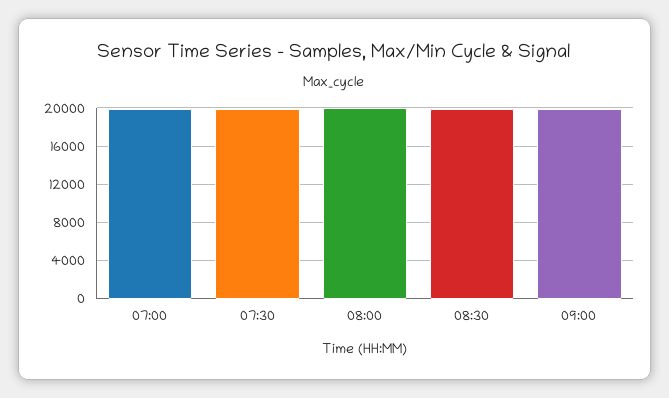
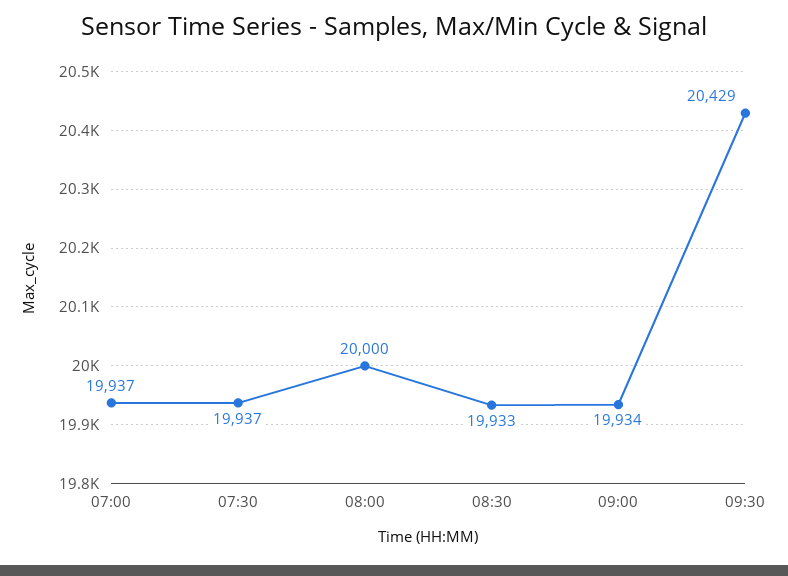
09:30: none -> 20429

